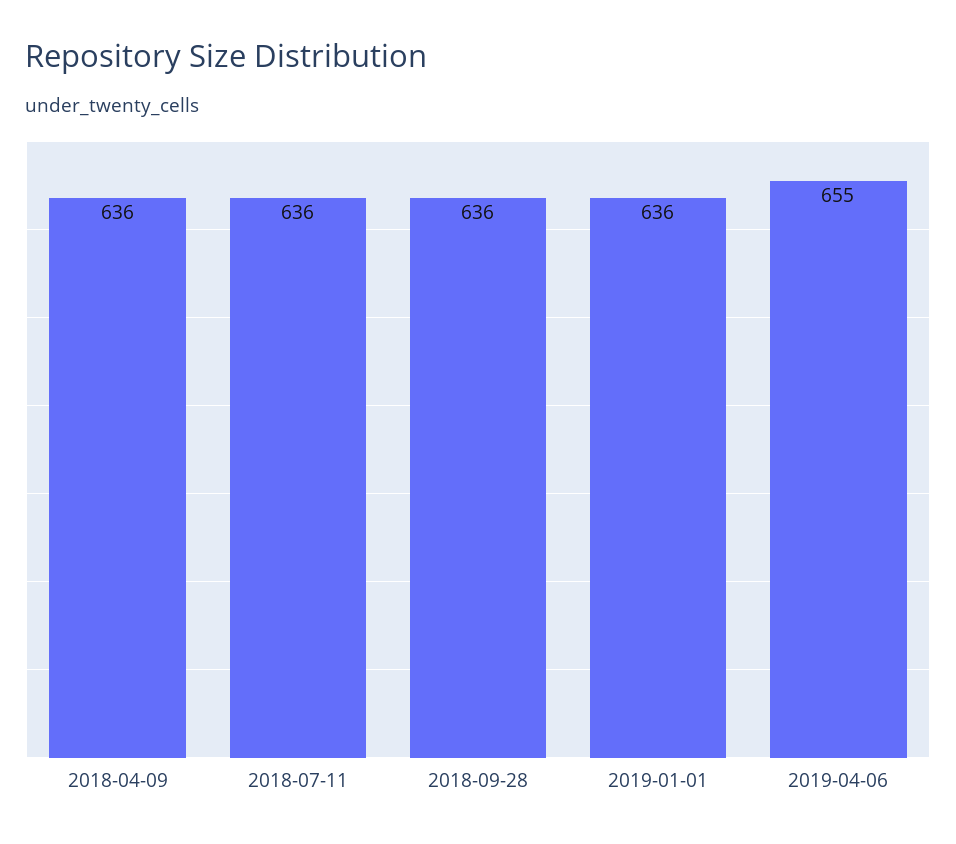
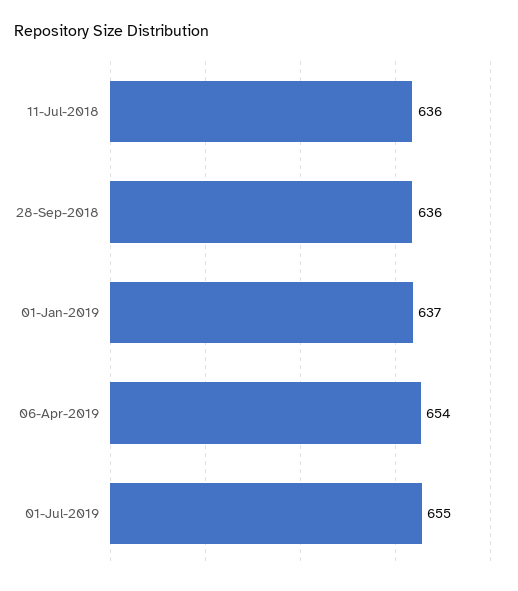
2018-04-09: 636 -> none
2019-01-01: 636 -> 637
2019-04-06: 655 -> 654
01-Jul-2019: none -> 655

